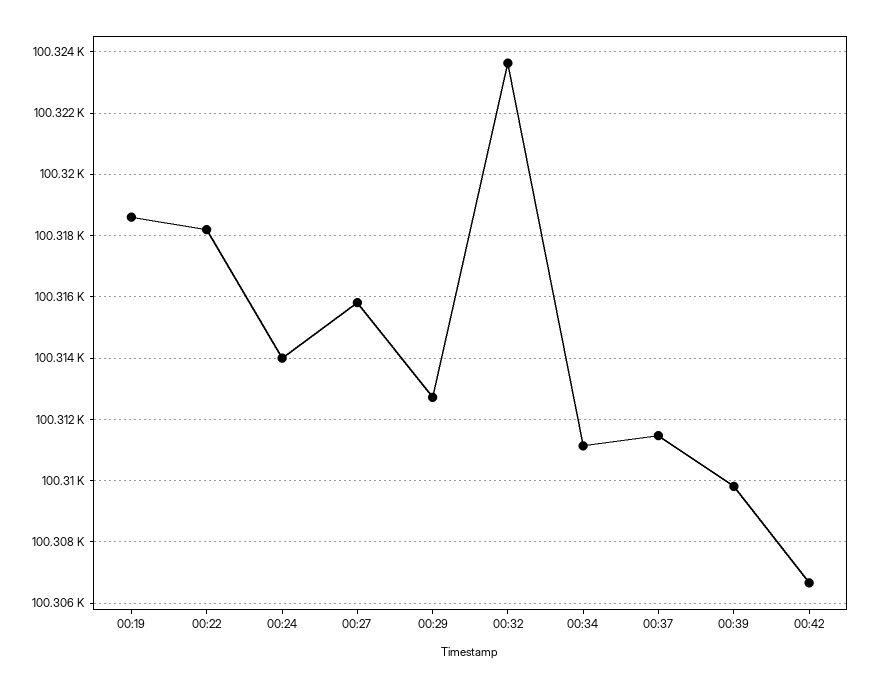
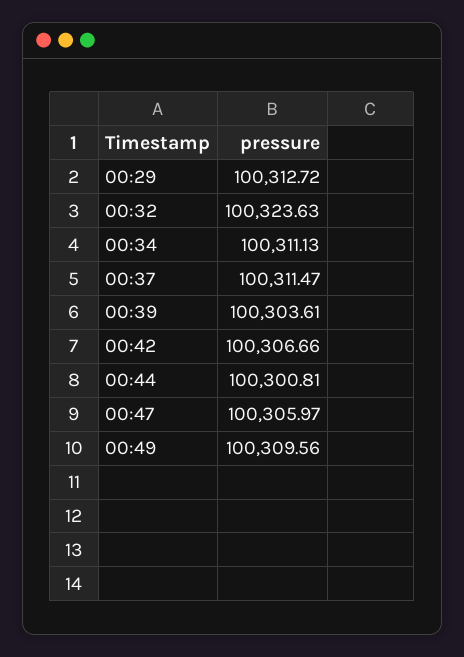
00:19: 100318.6 -> none
00:22: 100318.2 -> none
00:24: 100314 -> none
00:27: 100315.8 -> none
00:39: 100309.8 -> 100303.61
00:44: none -> 100300.81
00:47: none -> 100305.97
00:49: none -> 100309.56

